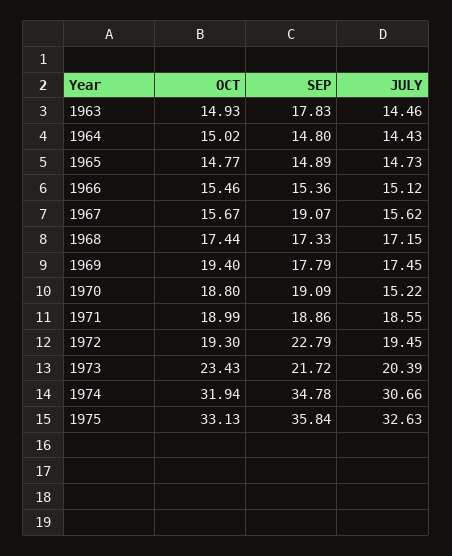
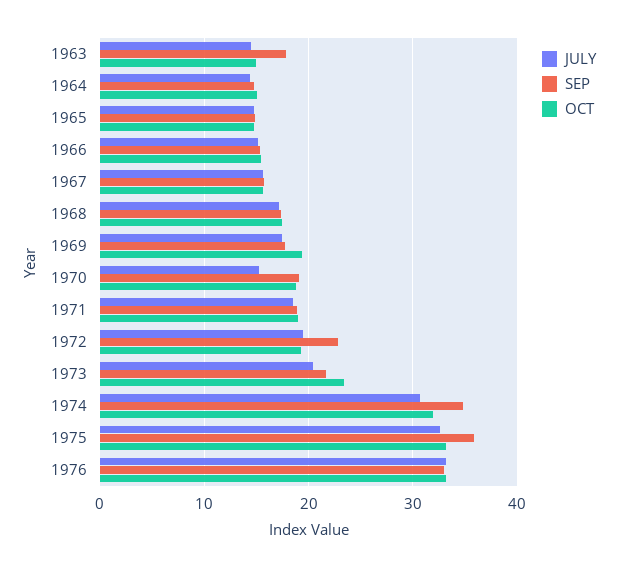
SEP, 1967: 19.07 -> 16
JULY, 1976: none -> 33
SEP, 1976: none -> 33
OCT, 1976: none -> 33

